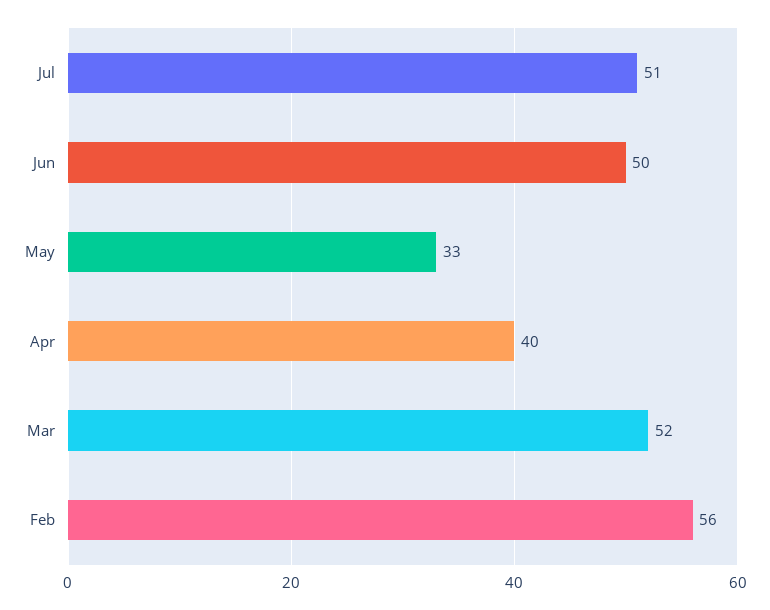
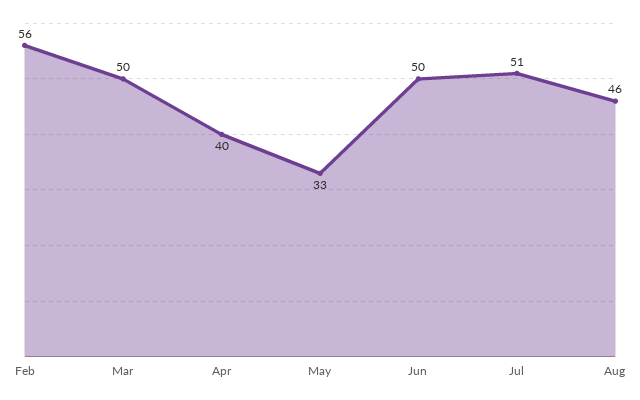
Mar: 52 -> 50
Aug: none -> 46

